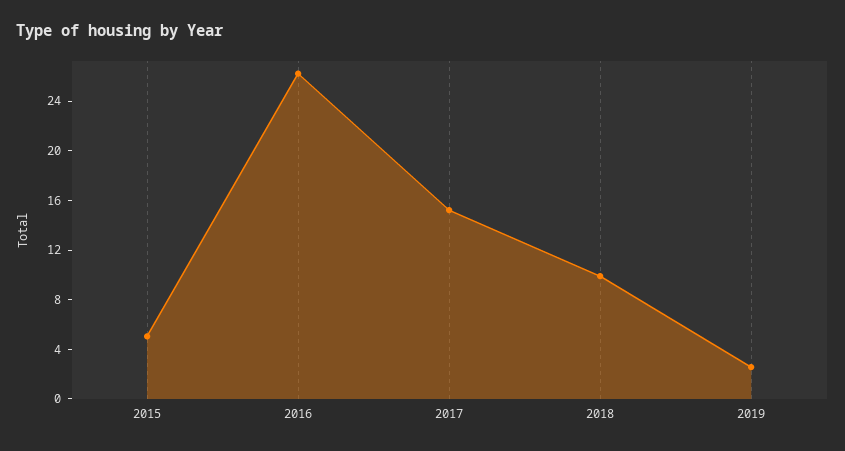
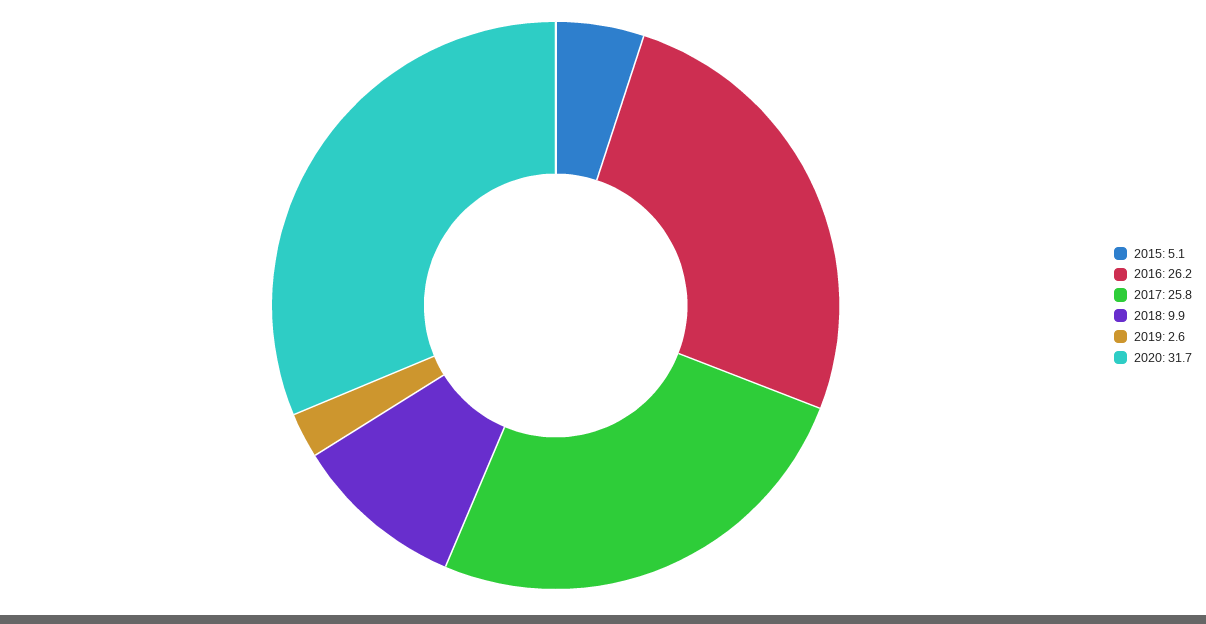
2017: 15 -> 25.8
2020: none -> 31.7

